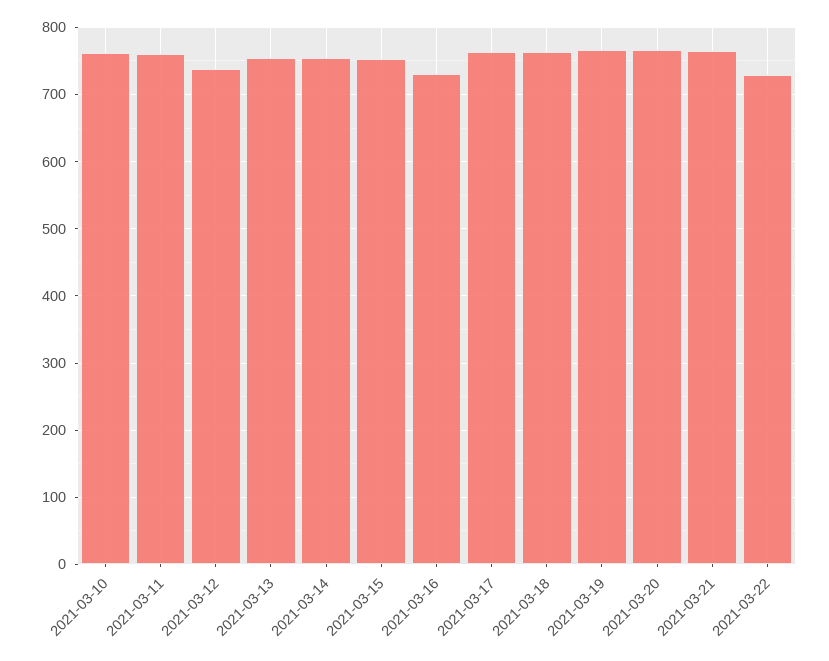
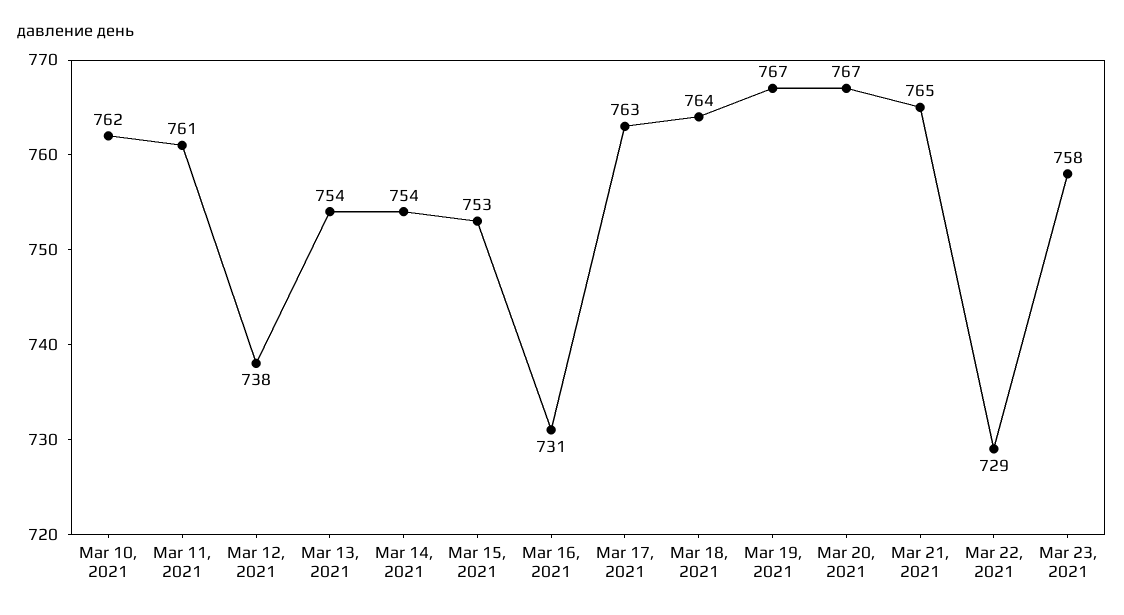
Mar 23, 2021: none -> 758

